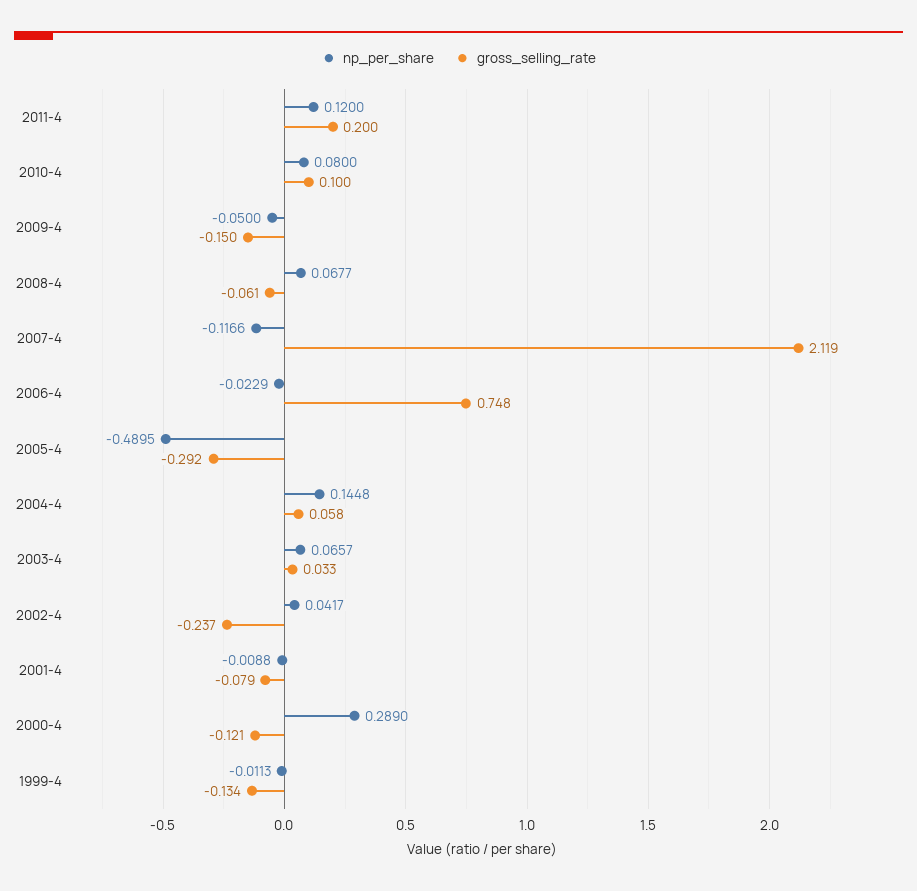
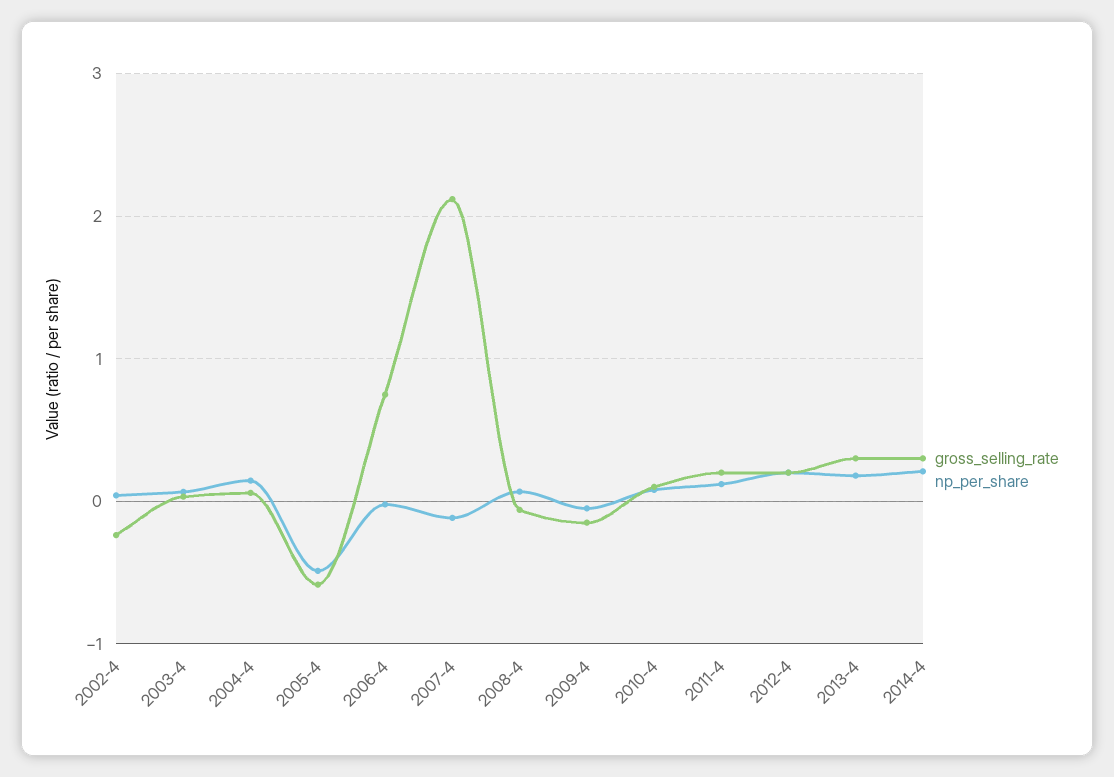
gross_selling_rate, 2005-4: -0.292 -> -0.6
np_per_share, 2001-4: -0.0088 -> none
gross_selling_rate, 2001-4: -0.079 -> none
np_per_share, 2000-4: 0.289 -> none
gross_selling_rate, 2000-4: -0.121 -> none
np_per_share, 1999-4: -0.0113 -> none
gross_selling_rate, 1999-4: -0.134 -> none
gross_selling_rate, 2012-4: none -> 0.2
np_per_share, 2012-4: none -> 0.2
gross_selling_rate, 2013-4: none -> 0.3
np_per_share, 2013-4: none -> 0.2
gross_selling_rate, 2014-4: none -> 0.3
np_per_share, 2014-4: none -> 0.2

